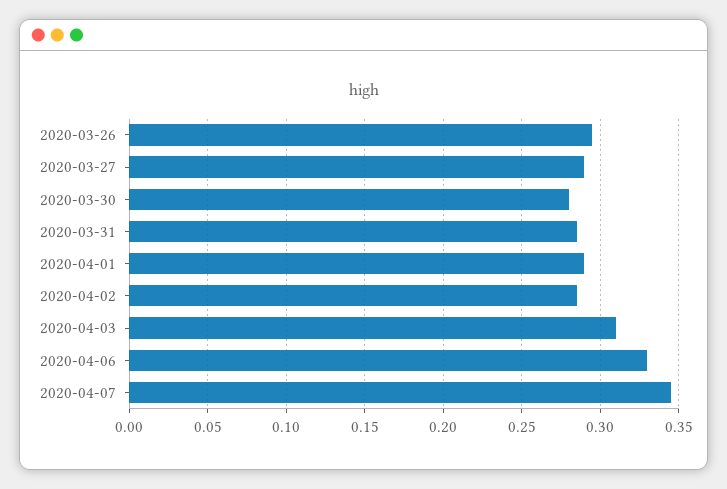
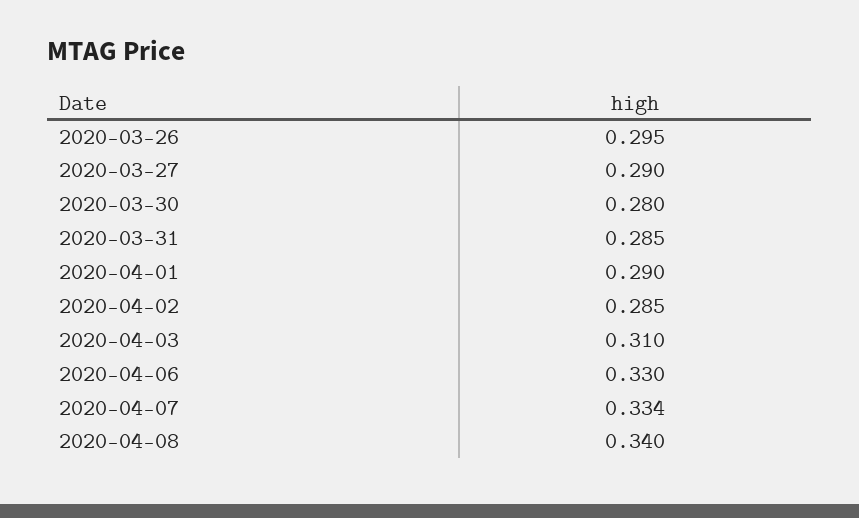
2020-04-07: 0.345 -> 0.334
2020-04-08: none -> 0.34

